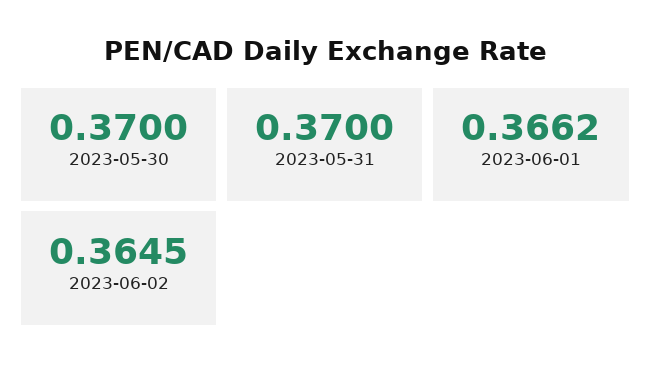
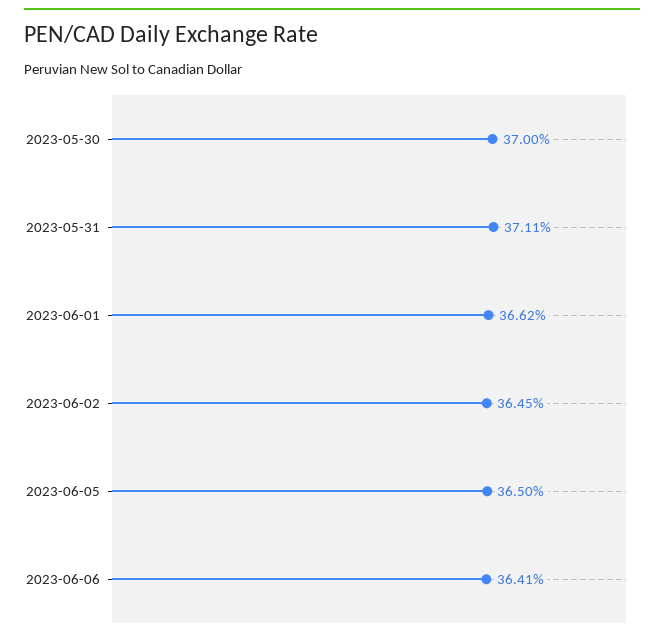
2023-05-31: 0.37 -> 0.3711
2023-06-05: none -> 0.365
2023-06-06: none -> 0.3641

